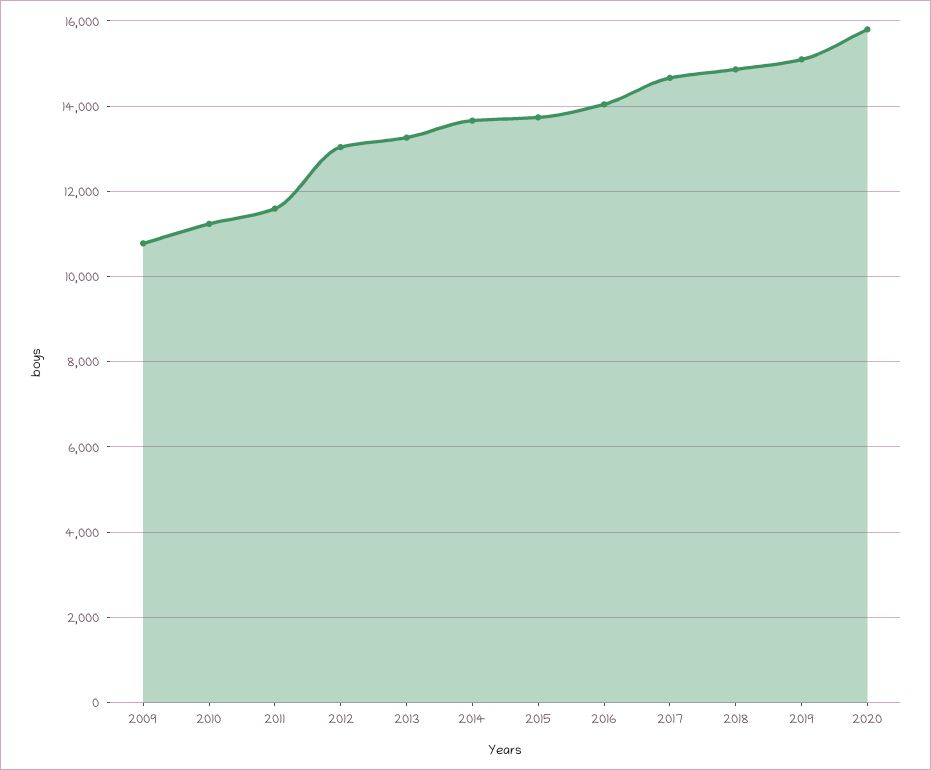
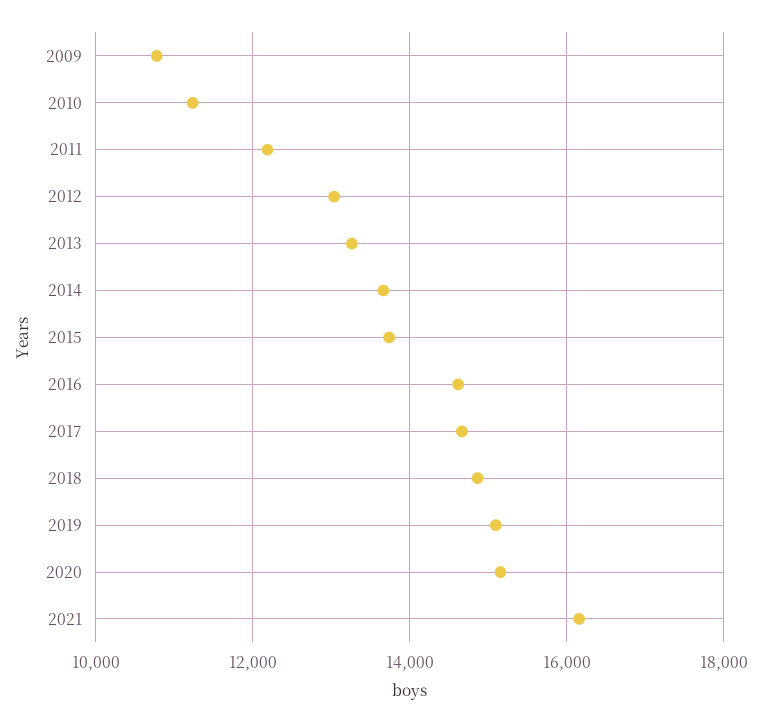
2011: 11600 -> 12200
2016: 14000 -> 14600
2020: 15800 -> 15200
2021: none -> 16200

